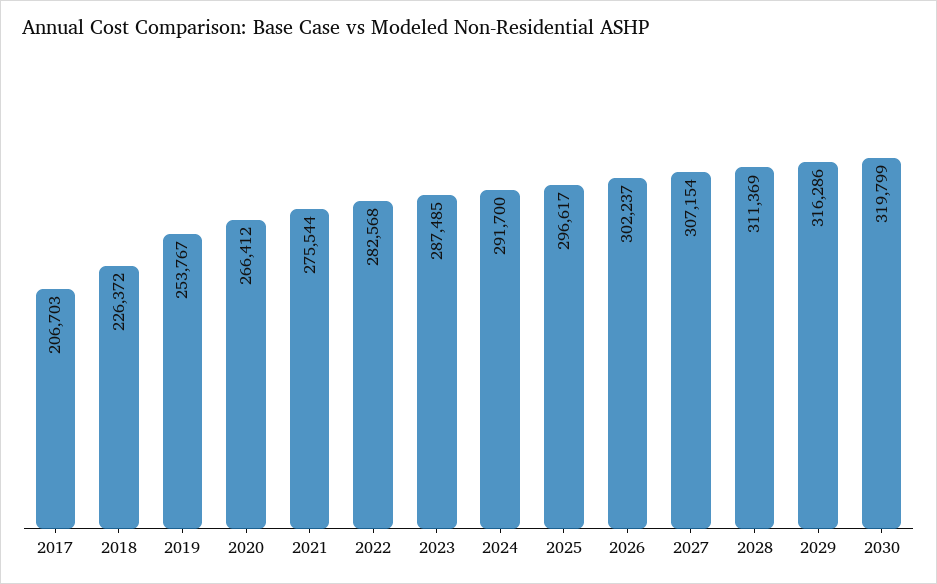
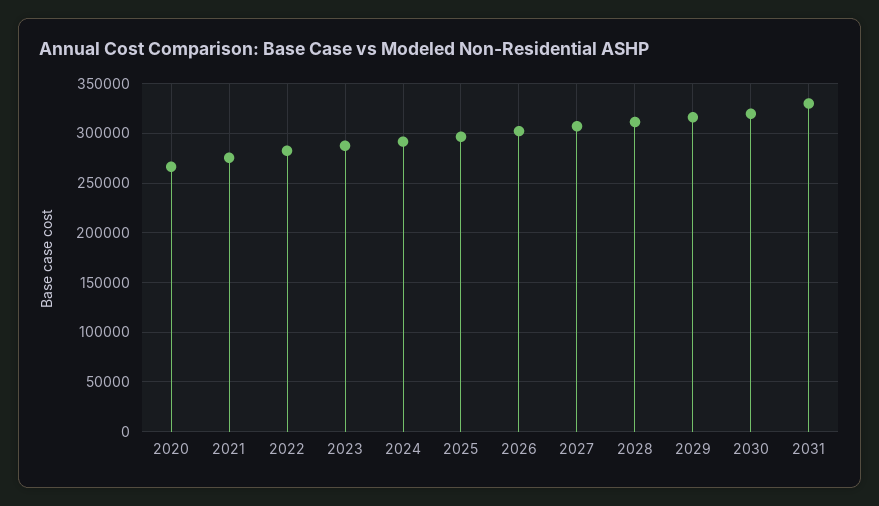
2017: 206703 -> none
2018: 226372 -> none
2019: 253767 -> none
2031: none -> 330000

